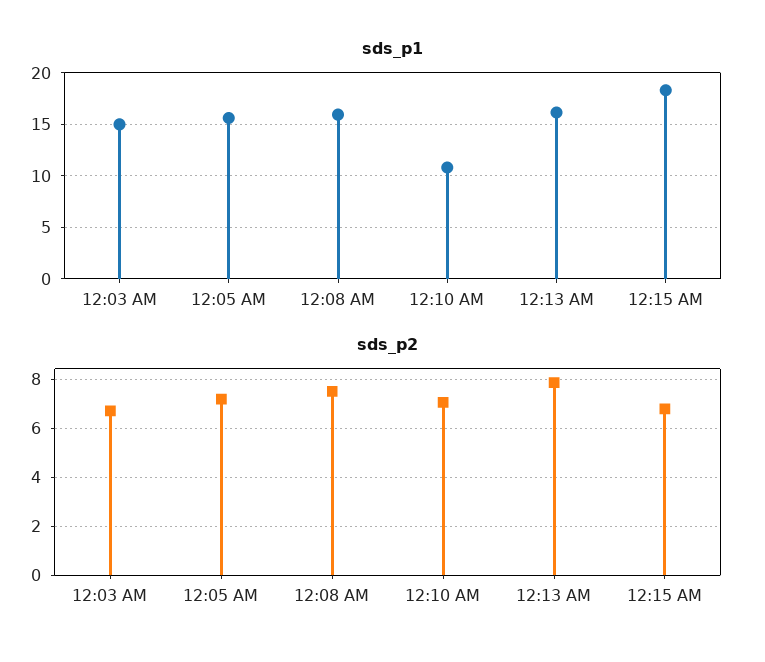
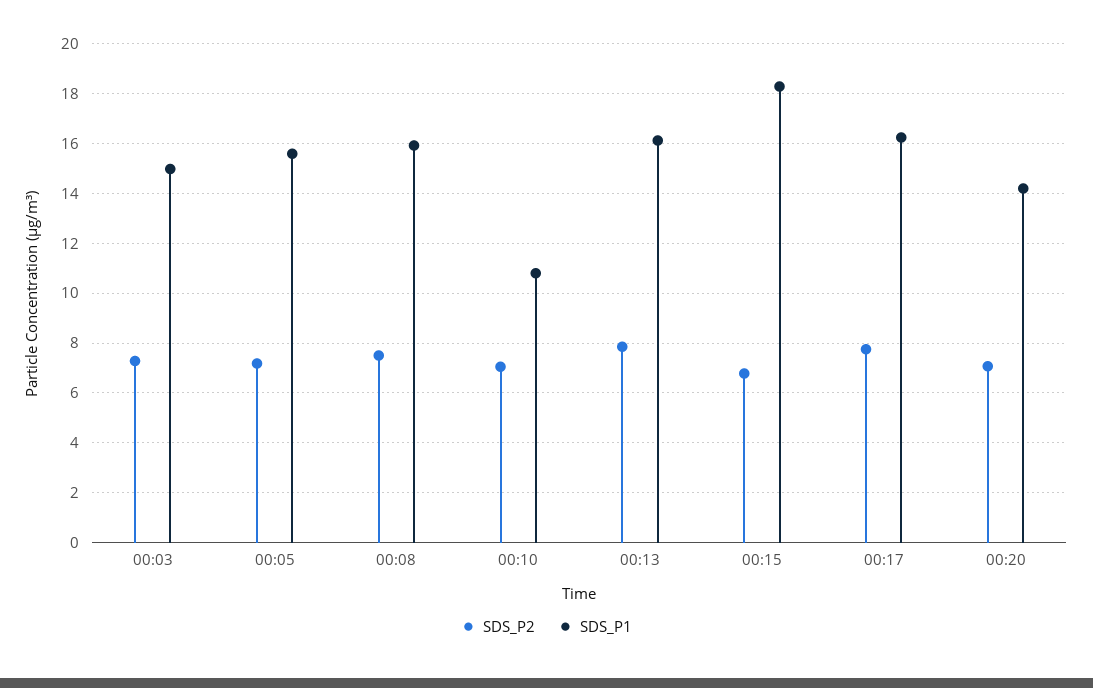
sds_p2, 12:03 AM: 6.75 -> 7.25
sds_p2, 00:17: none -> 7.75
sds_p1, 00:17: none -> 16.25
sds_p2, 00:20: none -> 7
sds_p1, 00:20: none -> 14.25

